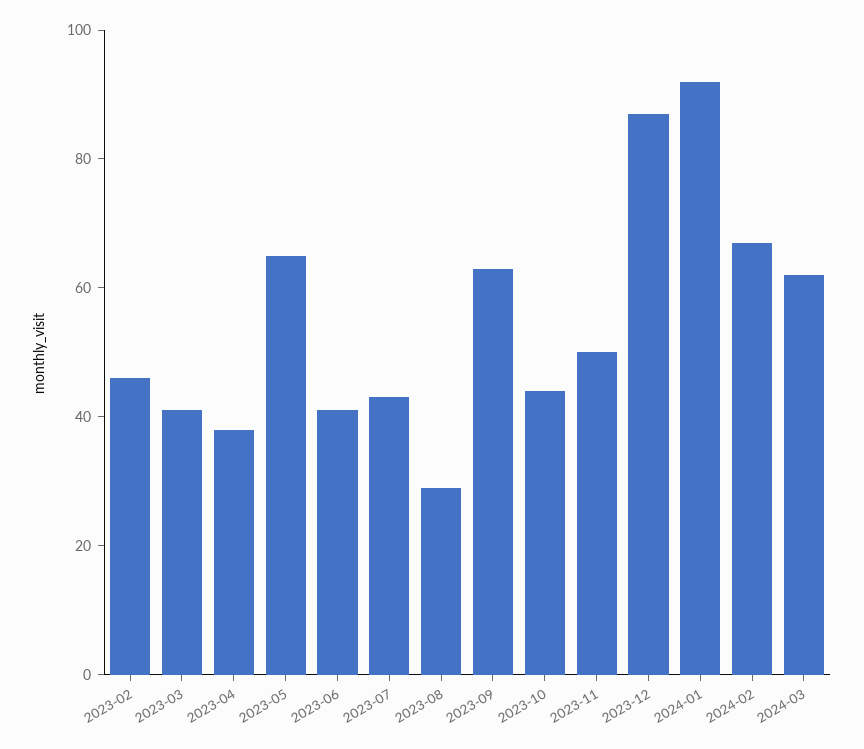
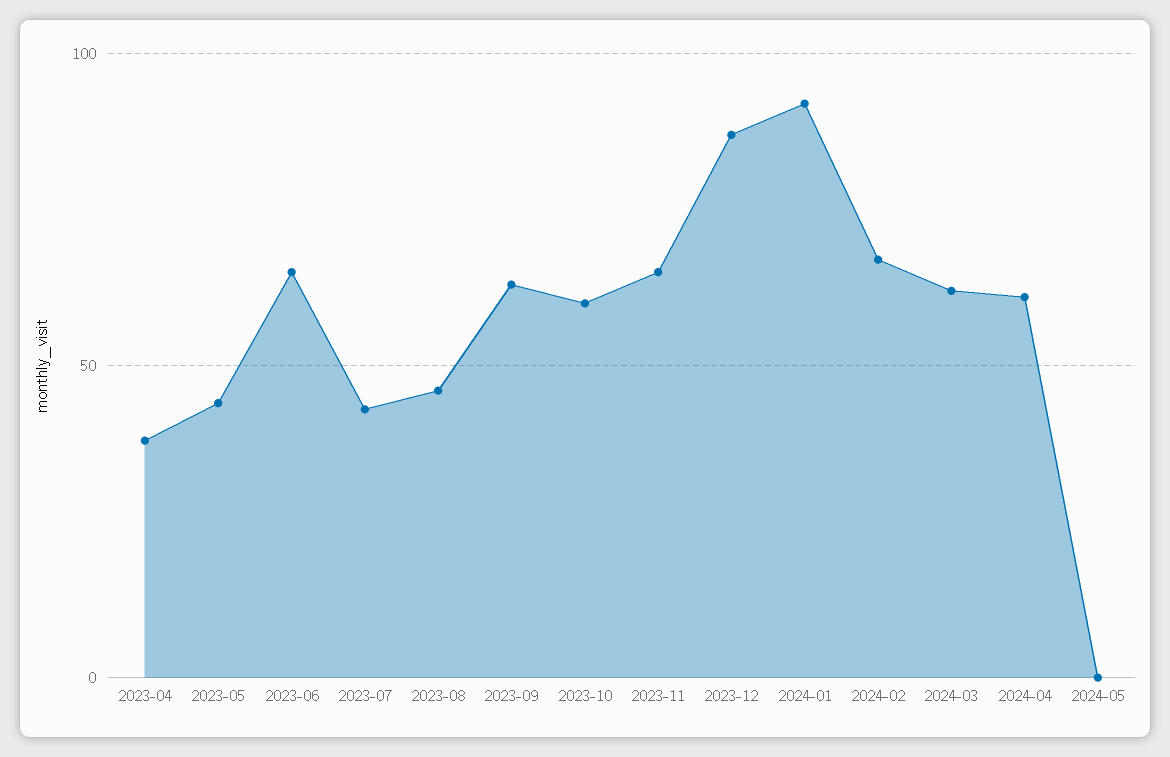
2023-02: 45 -> none
2023-03: 40 -> none
2023-05: 65 -> 45
2023-06: 40 -> 65
2023-08: 30 -> 45
2023-10: 45 -> 60
2023-11: 50 -> 65
2024-04: none -> 60
2024-05: none -> 0

